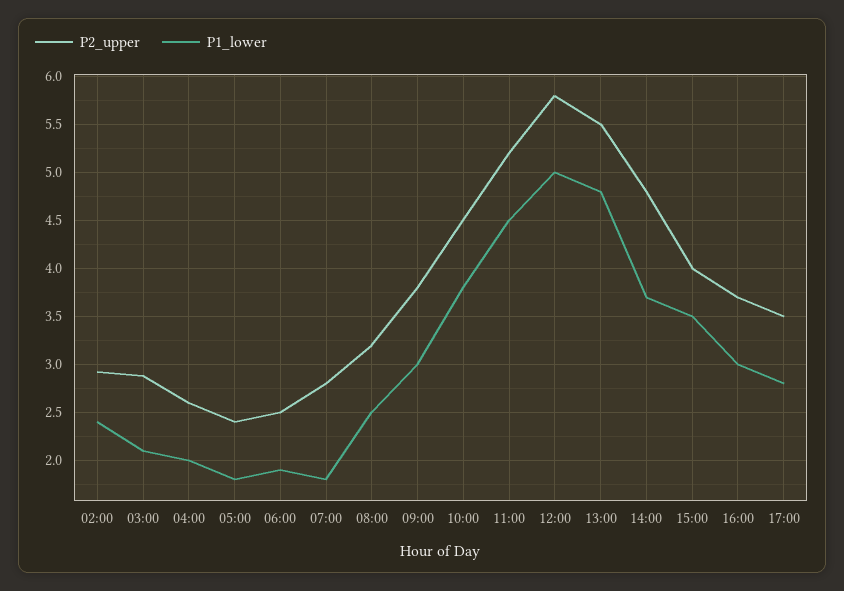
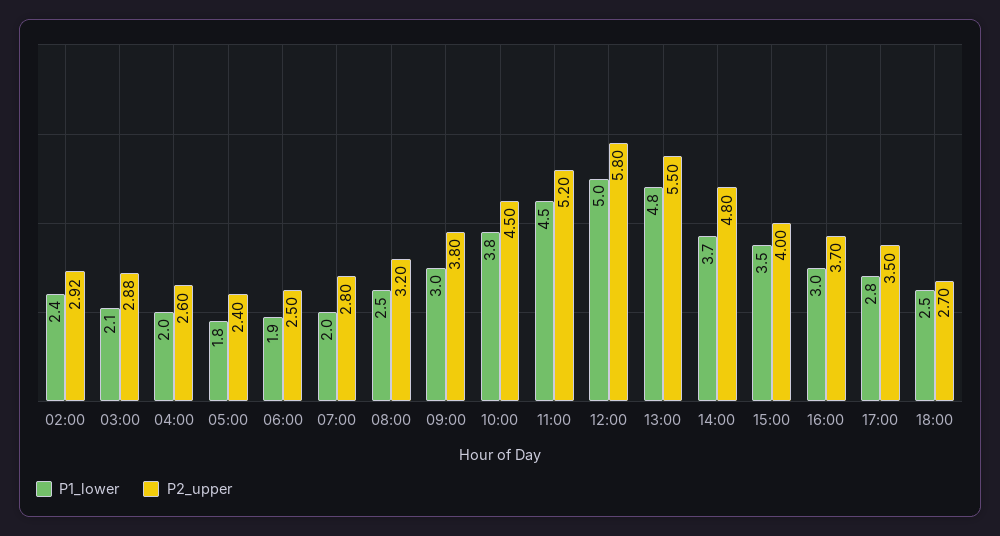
P1_lower, 07:00: 1.8 -> 2
P1_lower, 18:00: none -> 2.5
P2_upper, 18:00: none -> 2.7

